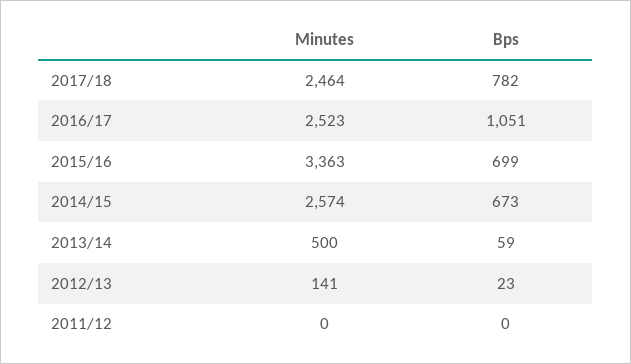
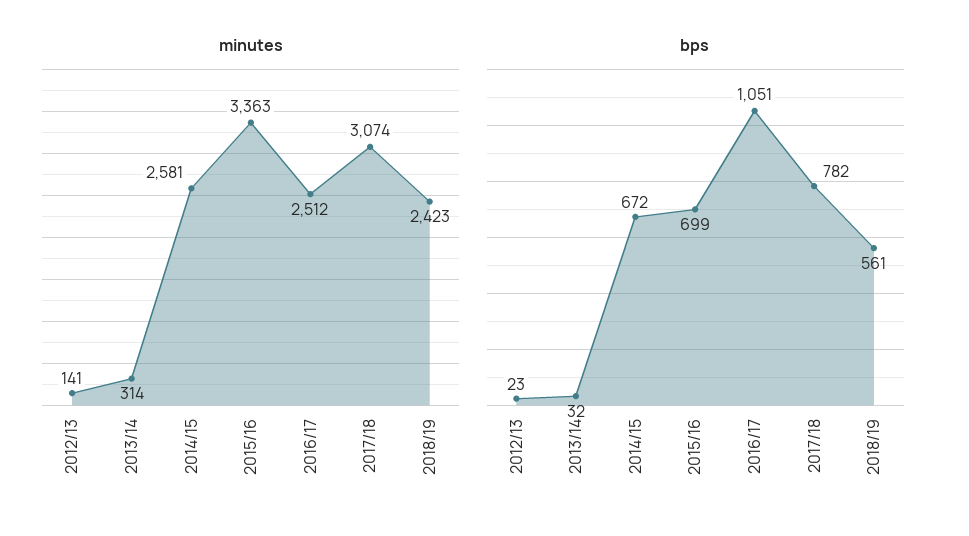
Minutes, 2017/18: 2464 -> 3074
Minutes, 2016/17: 2523 -> 2512
Minutes, 2014/15: 2574 -> 2581
Bps, 2014/15: 673 -> 672
Minutes, 2013/14: 500 -> 314
Bps, 2013/14: 59 -> 32
Minutes, 2011/12: 0 -> none
Bps, 2011/12: 0 -> none
Minutes, 2018/19: none -> 2423
Bps, 2018/19: none -> 561

